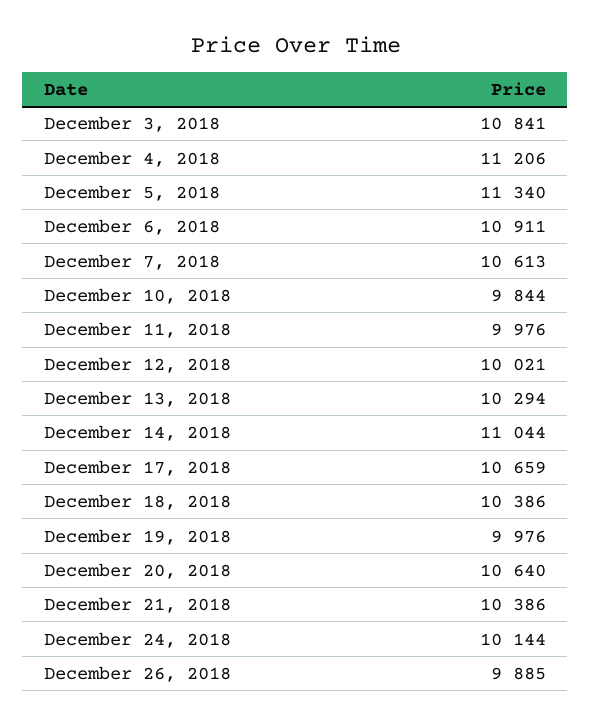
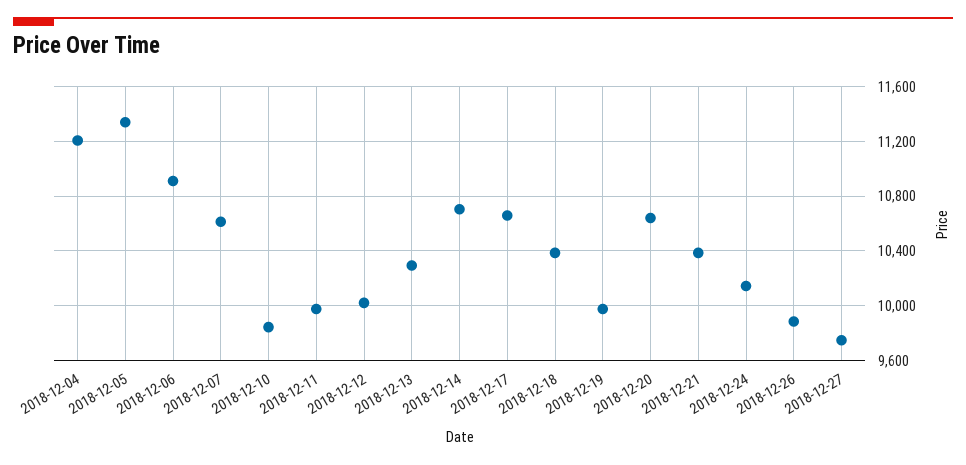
December 3, 2018: 10841 -> none
December 14, 2018: 11044 -> 10700
2018-12-27: none -> 9750

